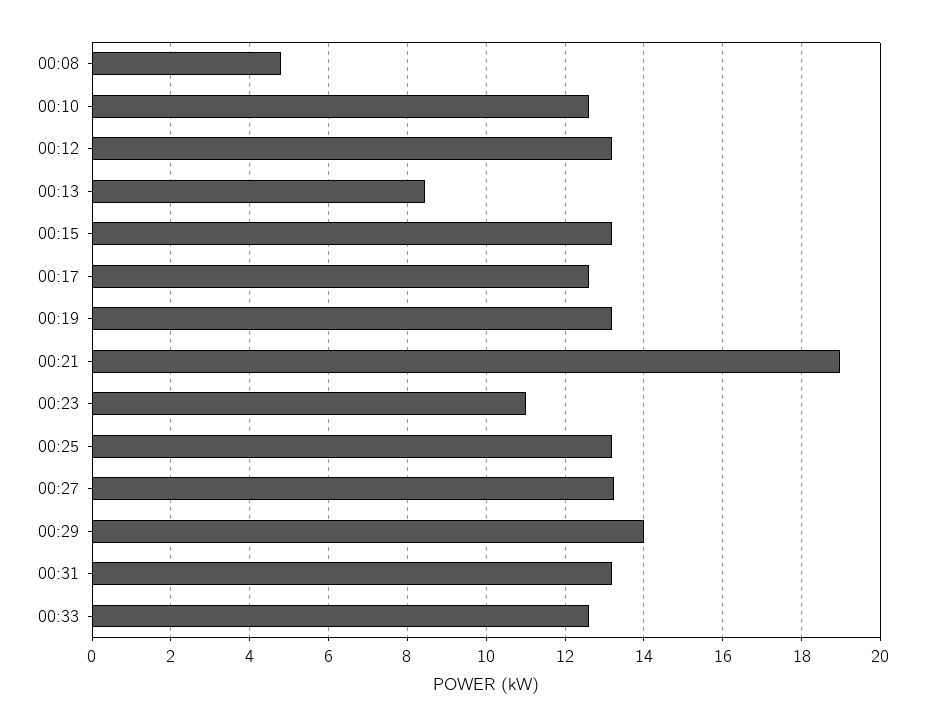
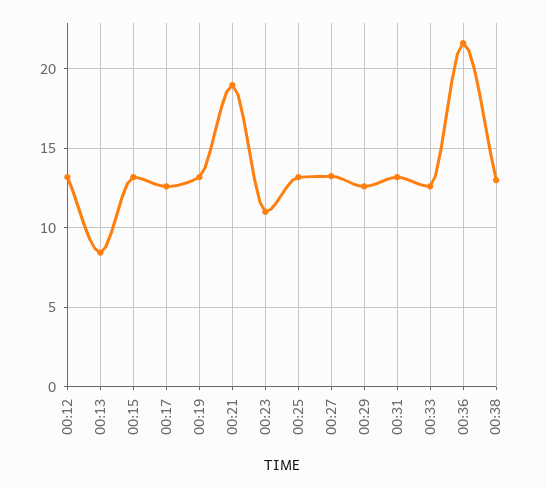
00:08: 4.8 -> none
00:10: 12.6 -> none
00:29: 14 -> 12.5
00:36: none -> 21.5
00:38: none -> 13

